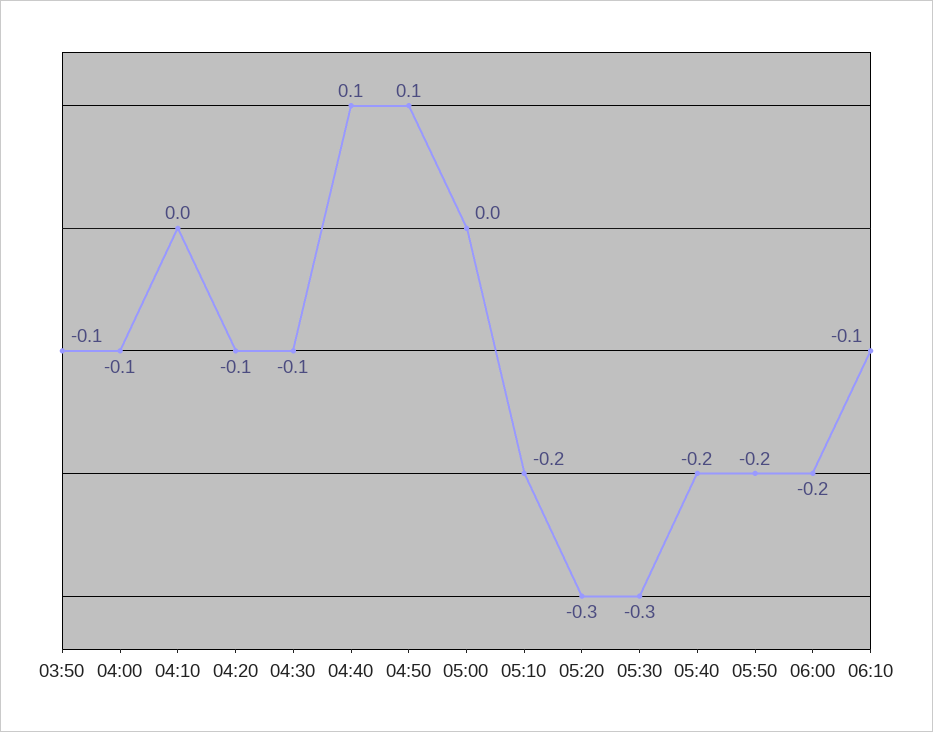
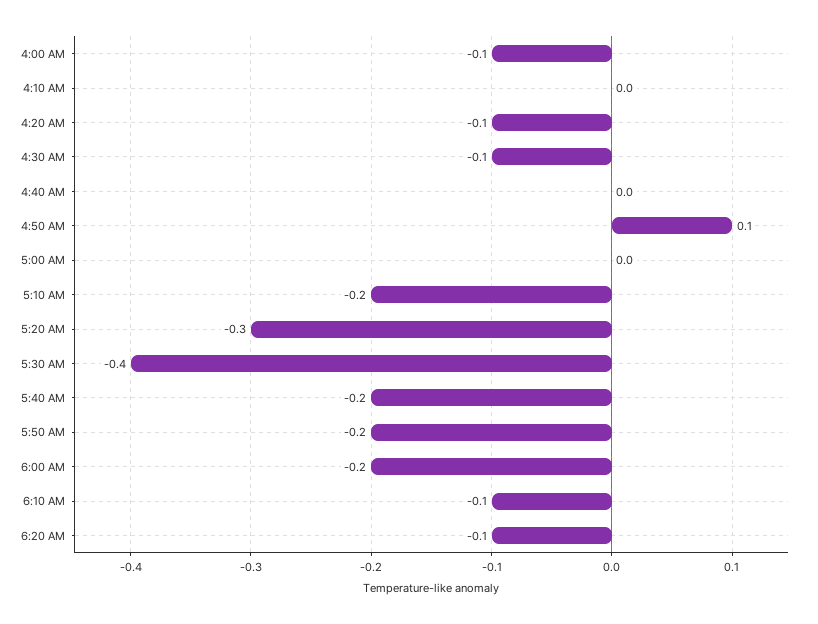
03:50: -0.1 -> none
04:40: 0.1 -> 0
05:30: -0.3 -> -0.4
6:20 AM: none -> -0.1

